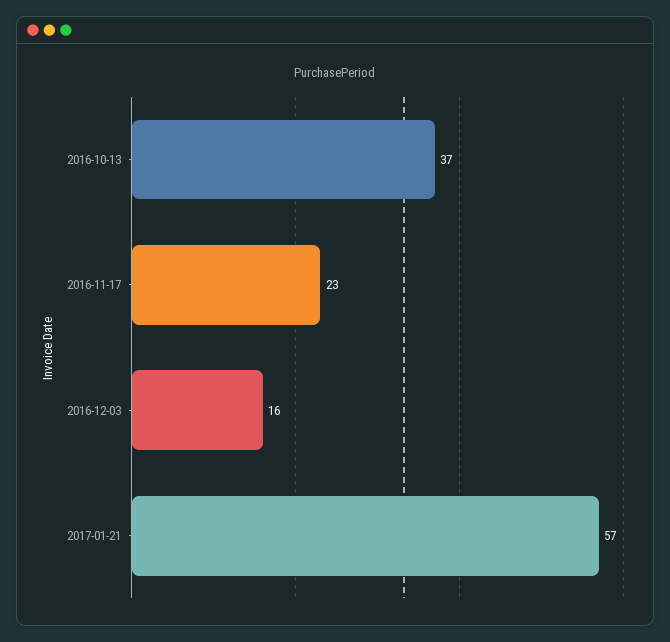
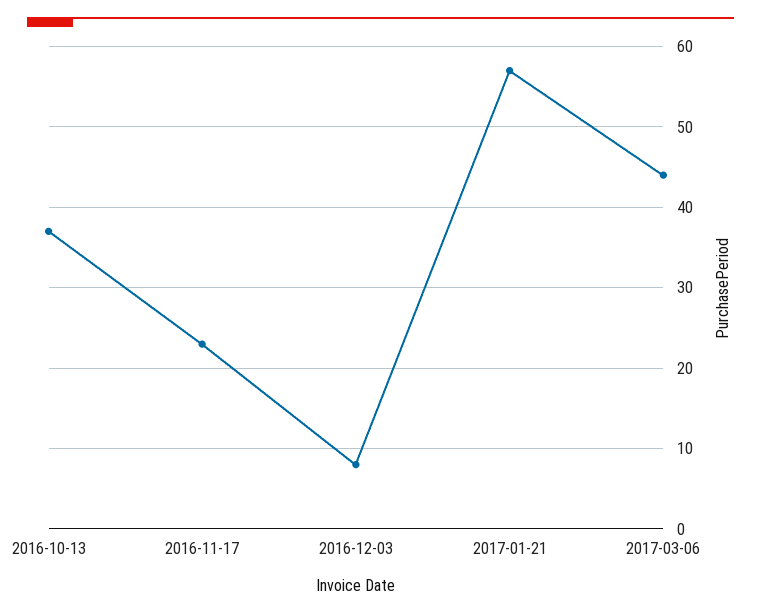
2016-12-03: 16 -> 8
2017-03-06: none -> 44

